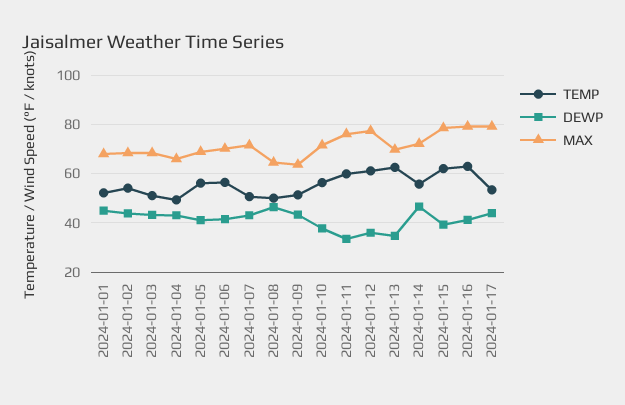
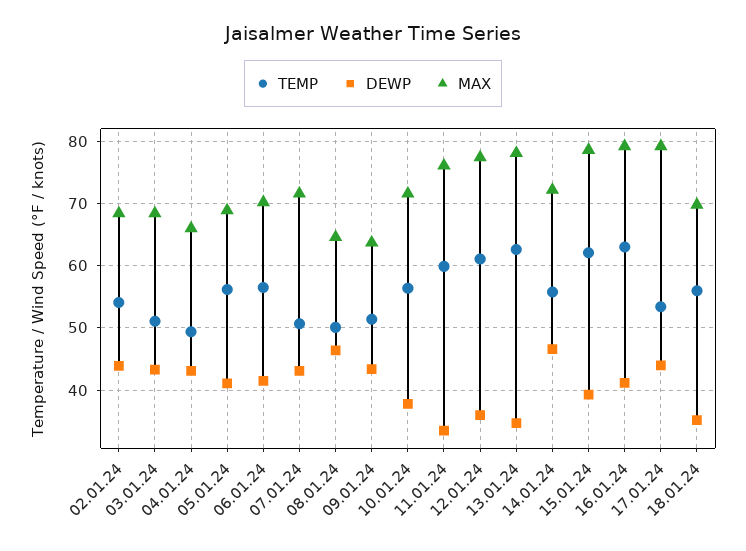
TEMP, 2024-01-01: 52.5 -> none
DEWP, 2024-01-01: 45 -> none
MAX, 2024-01-01: 67.5 -> none
MAX, 2024-01-13: 70 -> 78
TEMP, 18.01.24: none -> 56
DEWP, 18.01.24: none -> 35
MAX, 18.01.24: none -> 70

